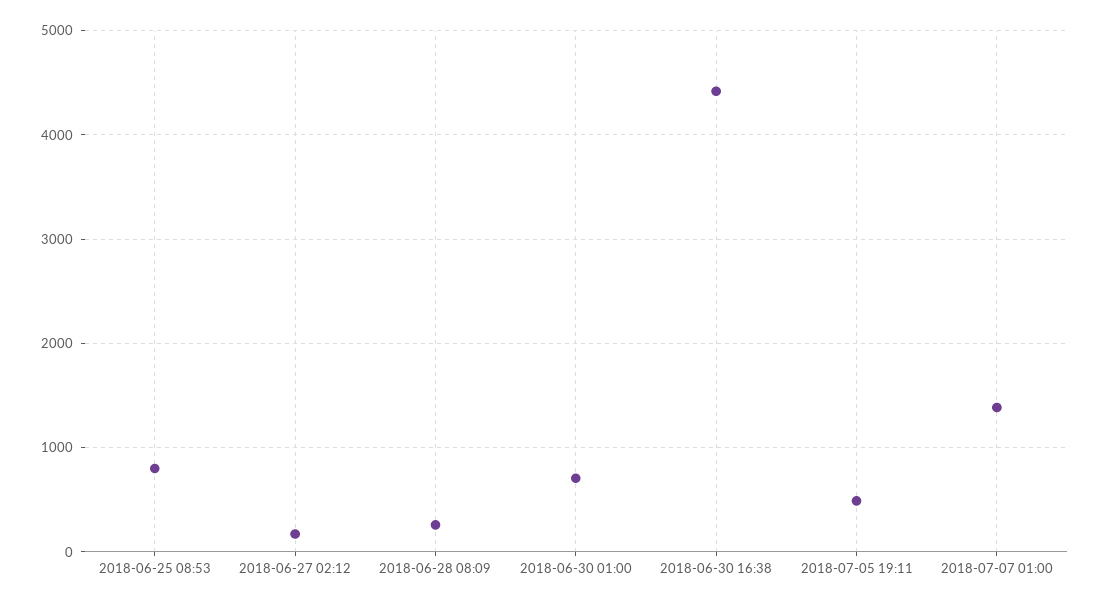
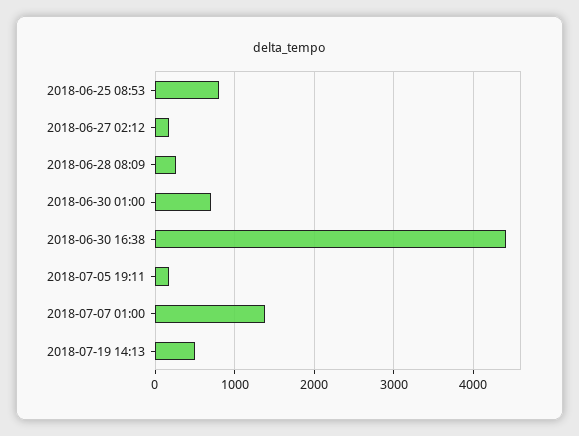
2018-07-05 19:11: 500 -> 200
2018-07-19 14:13: none -> 500

